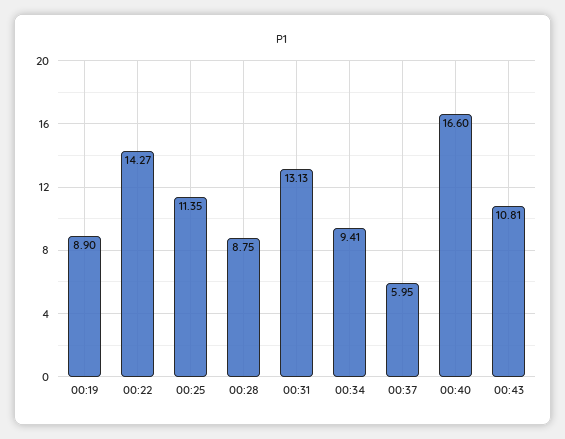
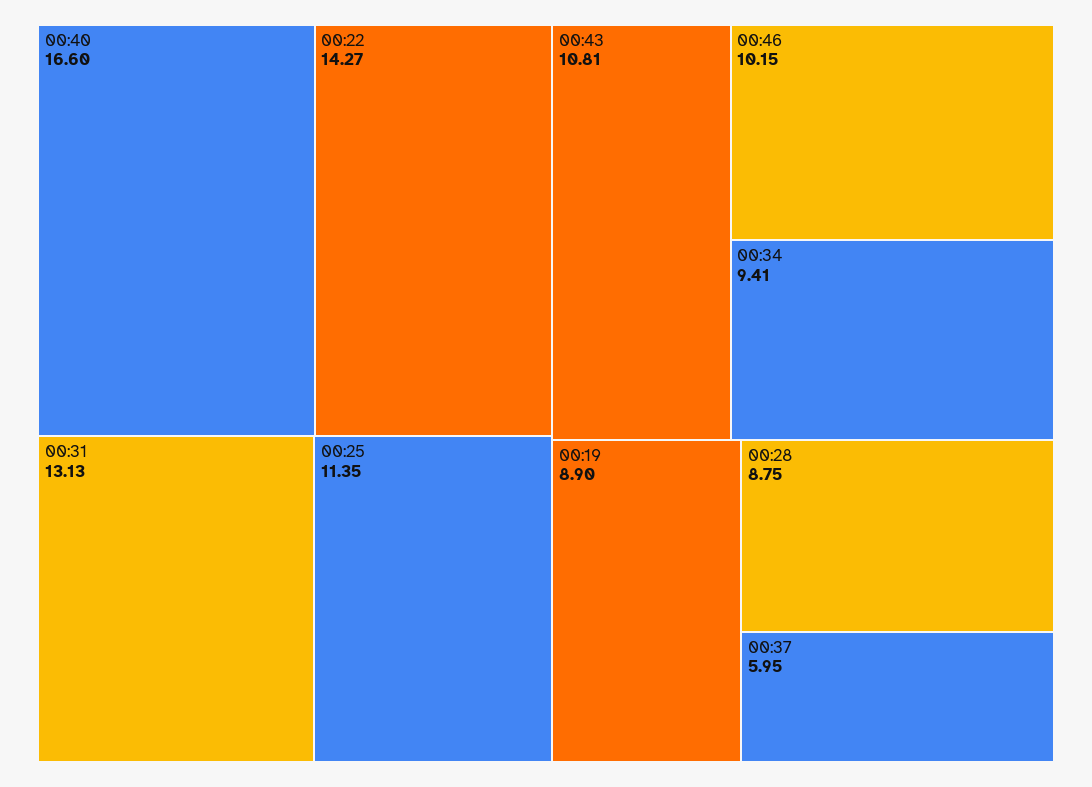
00:46: none -> 10.15

